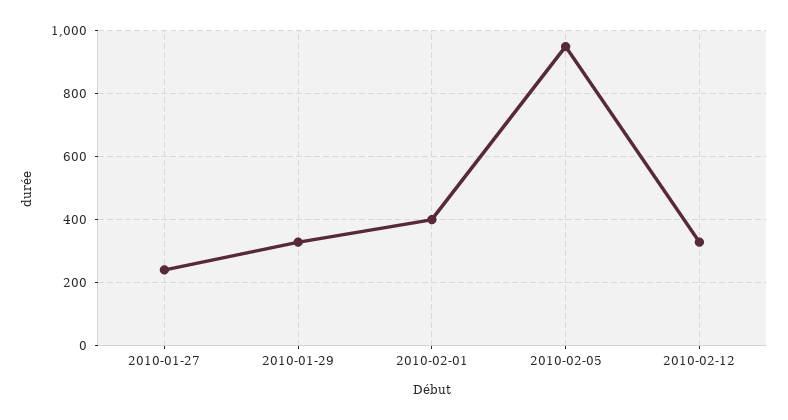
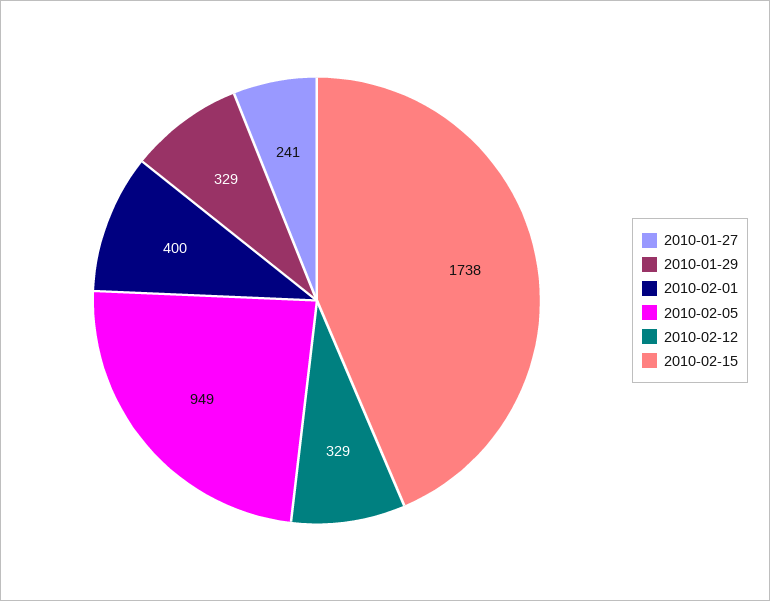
2010-02-15: none -> 1738

